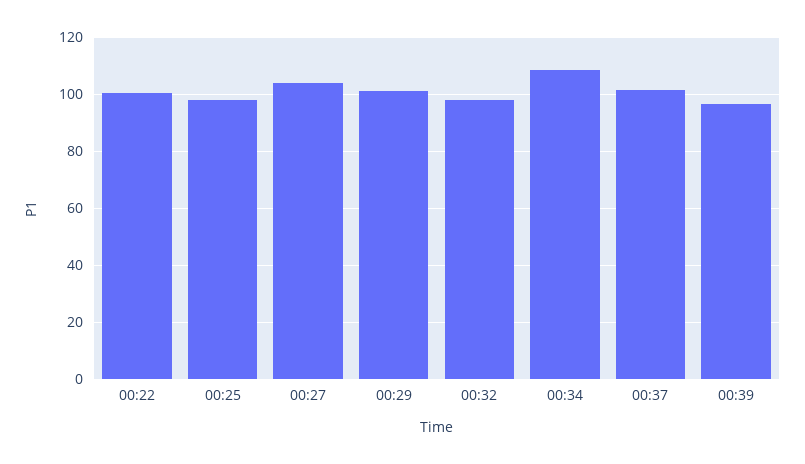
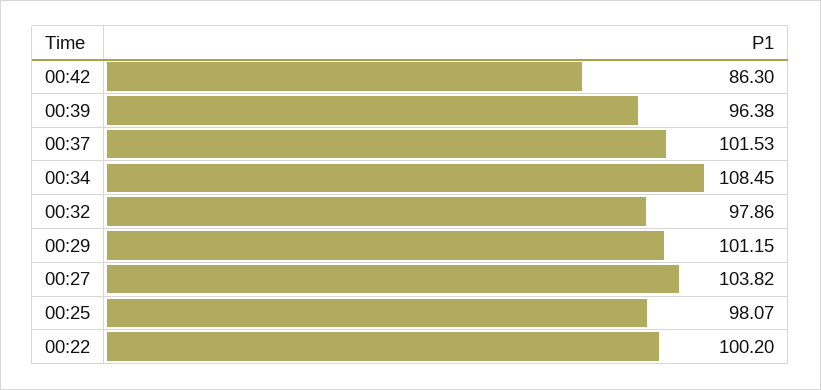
00:42: none -> 86.3

